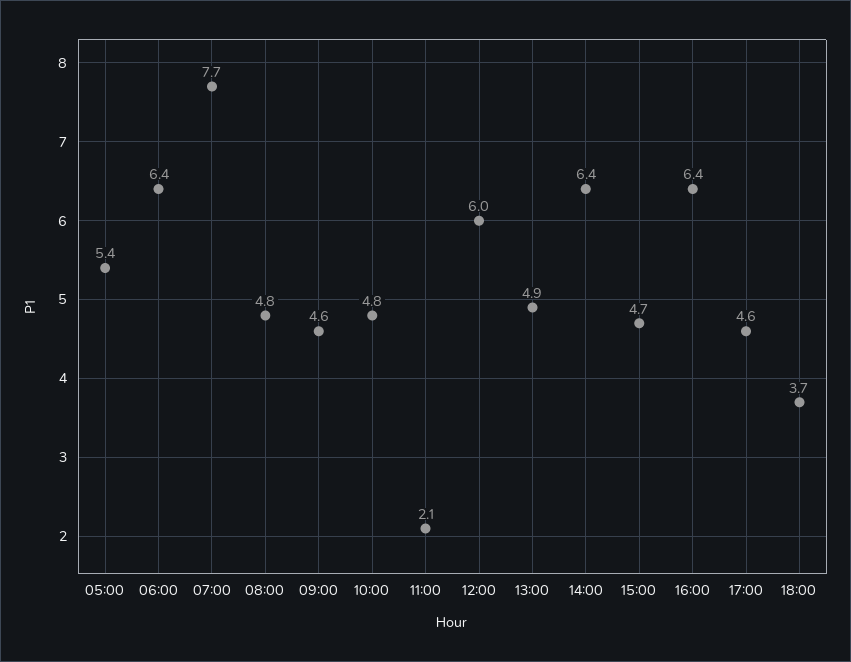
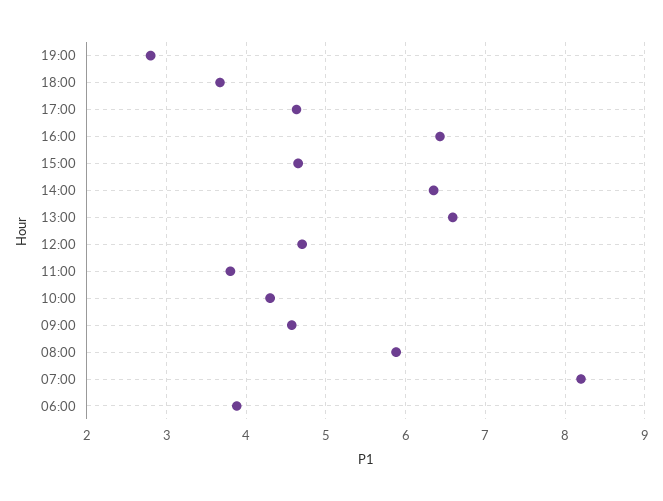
05:00: 5.4 -> none
06:00: 6.4 -> 3.9
07:00: 7.7 -> 8.2
08:00: 4.8 -> 5.9
10:00: 4.8 -> 4.3
11:00: 2.1 -> 3.8
12:00: 6 -> 4.7
13:00: 4.9 -> 6.6
19:00: none -> 2.8

